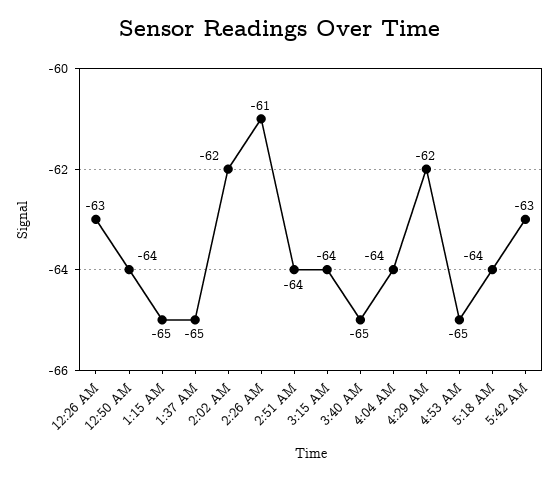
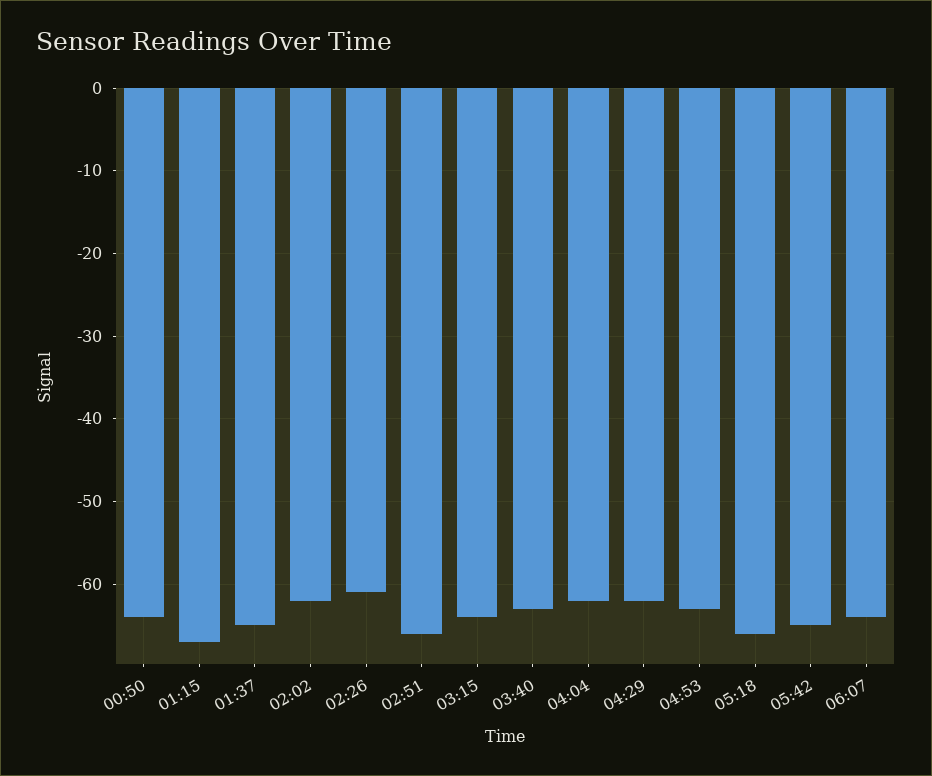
12:26 AM: -63 -> none
1:15 AM: -65 -> -67
2:51 AM: -64 -> -66
3:40 AM: -65 -> -63
4:04 AM: -64 -> -62
4:53 AM: -65 -> -63
5:18 AM: -64 -> -66
5:42 AM: -63 -> -65
06:07: none -> -64

